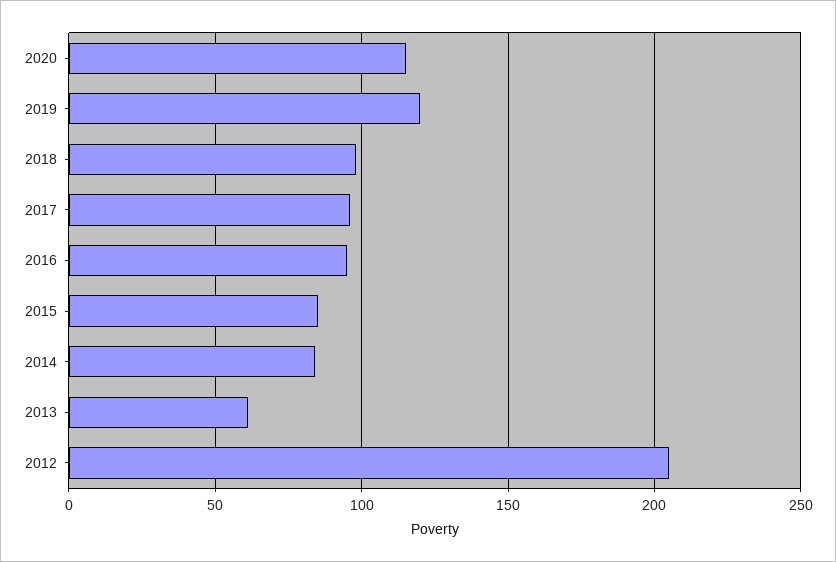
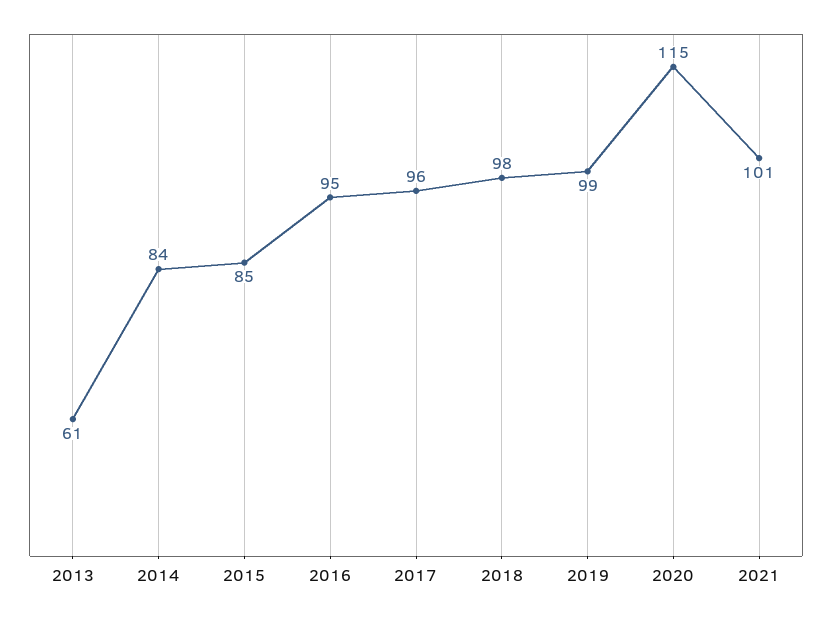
2019: 120 -> 99
2012: 205 -> none
2021: none -> 101

